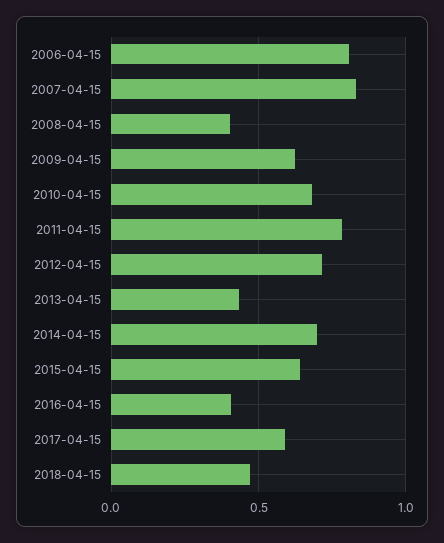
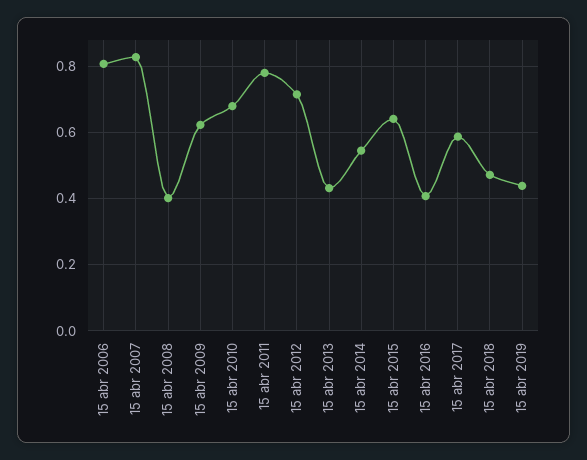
2014-04-15: 0.7 -> 0.54
15 abr 2019: none -> 0.44

